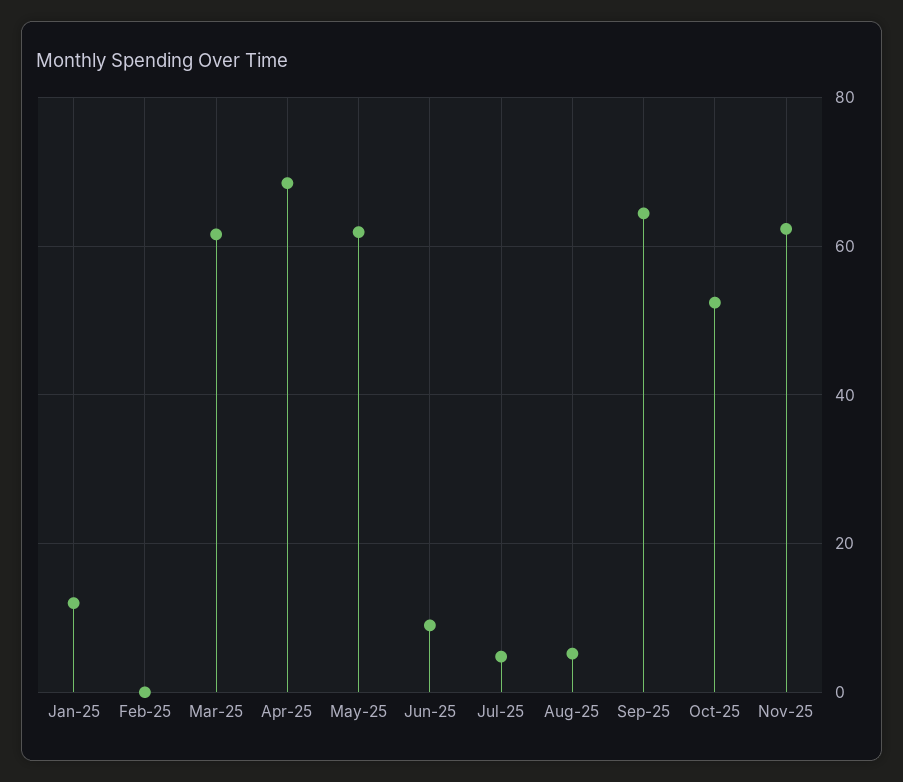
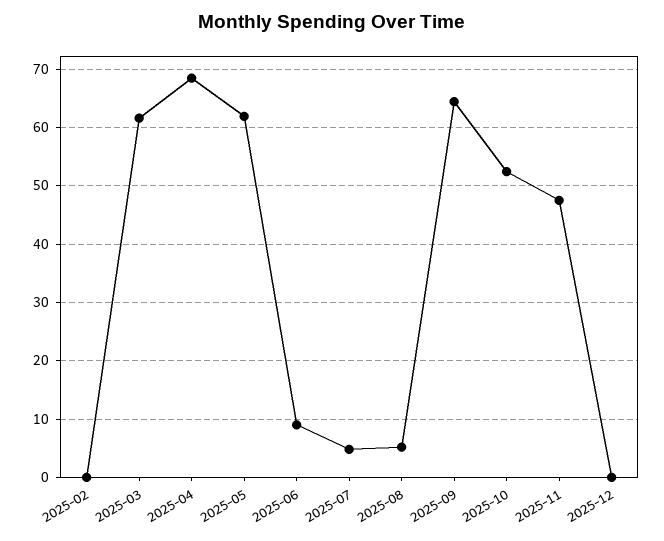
Jan-25: 12 -> none
Nov-25: 62 -> 48
2025-12: none -> 0

